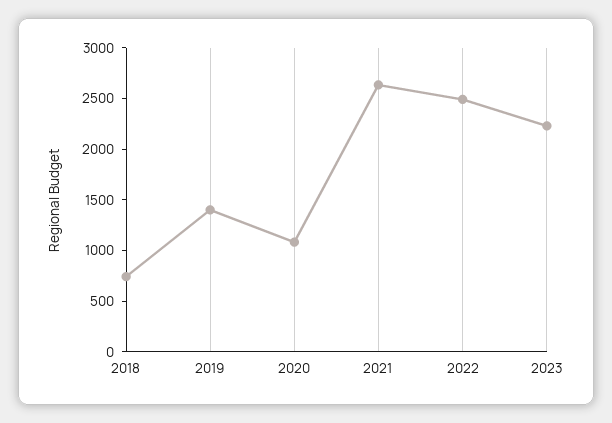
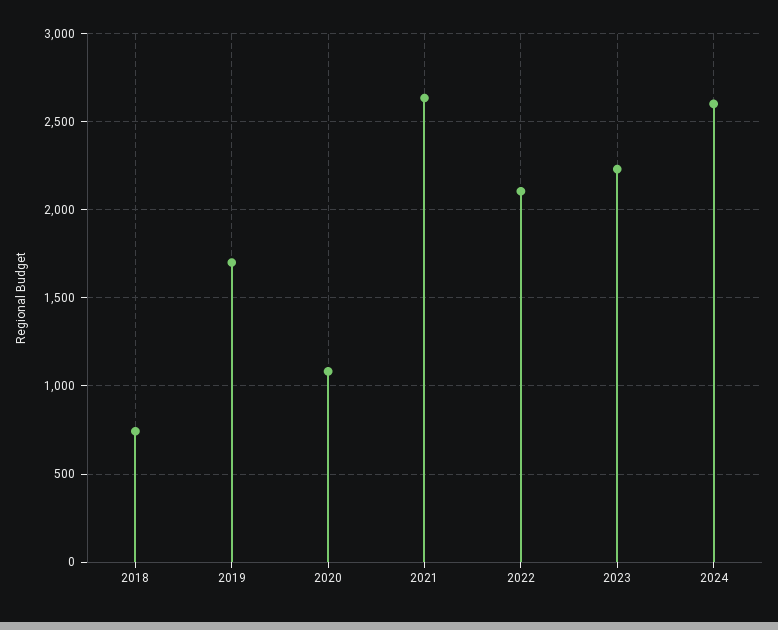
2019: 1400 -> 1700
2022: 2500 -> 2100
2024: none -> 2600

